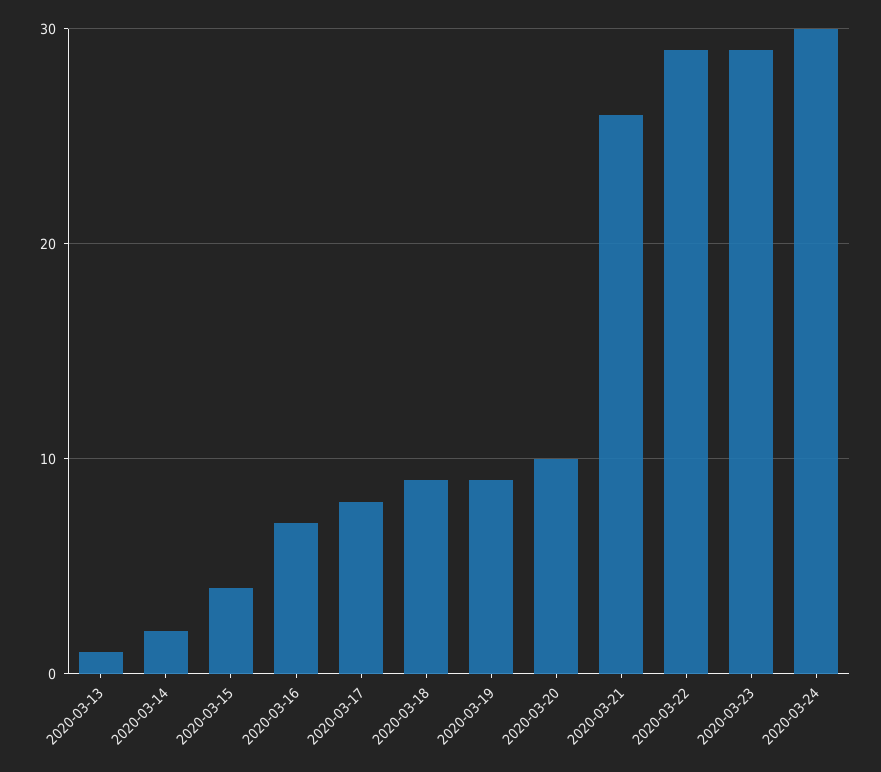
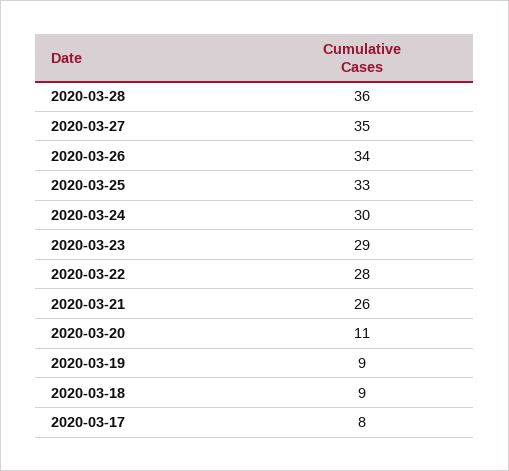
2020-03-13: 1 -> none
2020-03-14: 2 -> none
2020-03-15: 4 -> none
2020-03-16: 7 -> none
2020-03-20: 10 -> 11
2020-03-22: 29 -> 28
2020-03-28: none -> 36
2020-03-27: none -> 35
2020-03-26: none -> 34
2020-03-25: none -> 33

